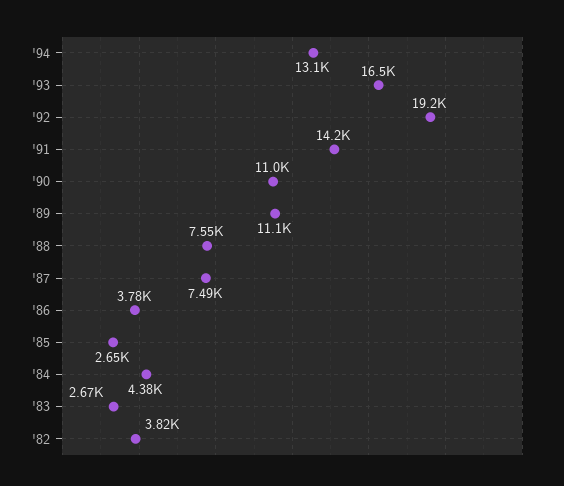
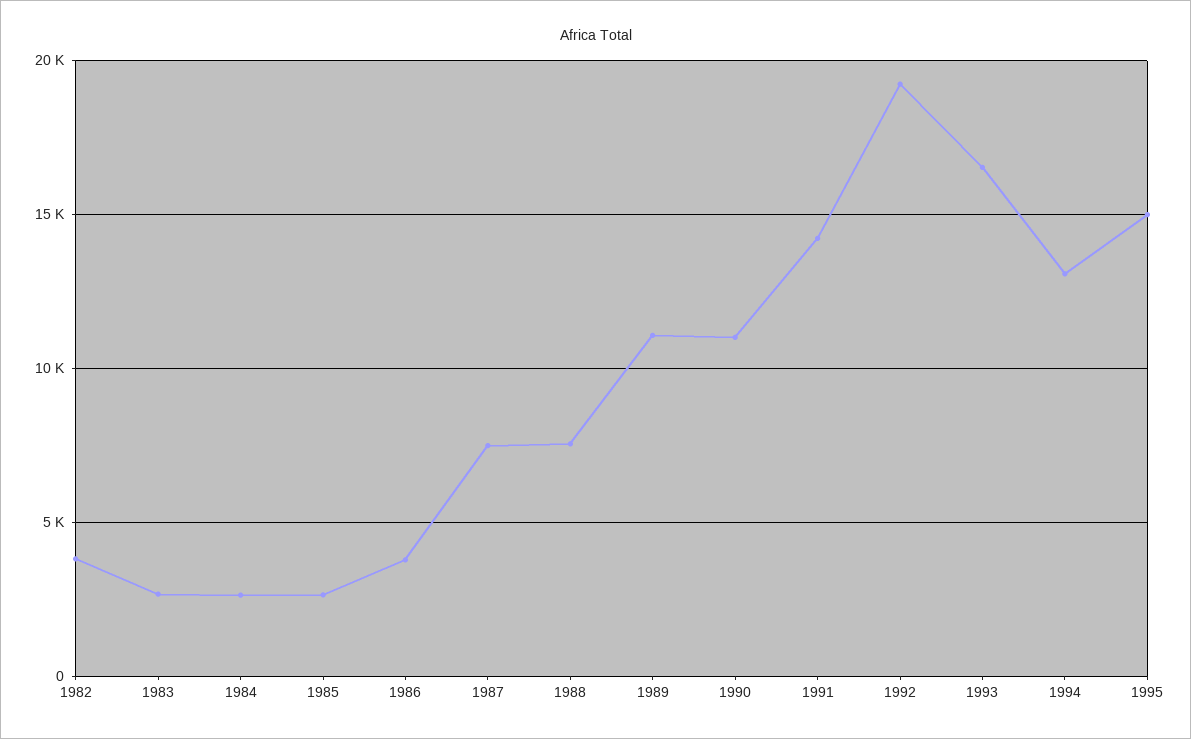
'84: 4380 -> 2500
1995: none -> 15000

